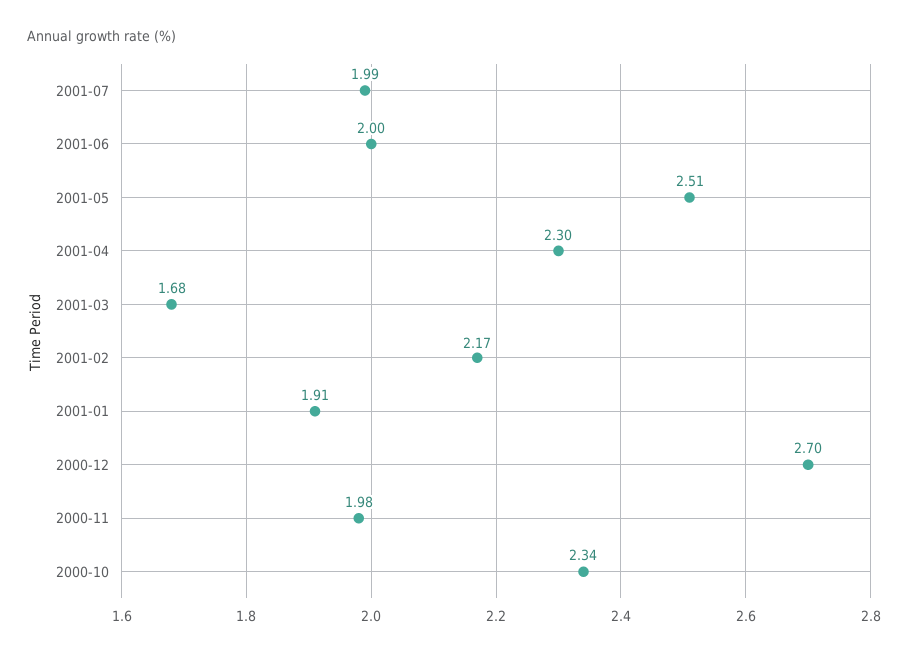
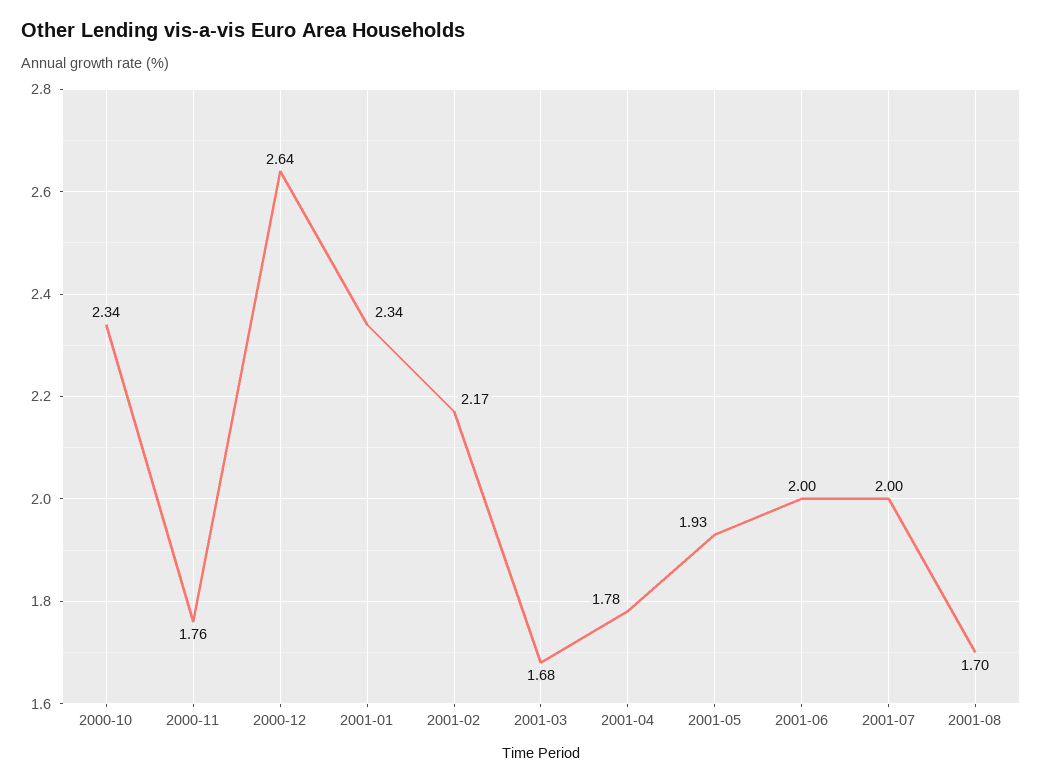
2001-07: 1.99 -> 2
2001-05: 2.51 -> 1.93
2001-04: 2.3 -> 1.78
2001-01: 1.91 -> 2.34
2000-12: 2.7 -> 2.64
2000-11: 1.98 -> 1.76
2001-08: none -> 1.7

